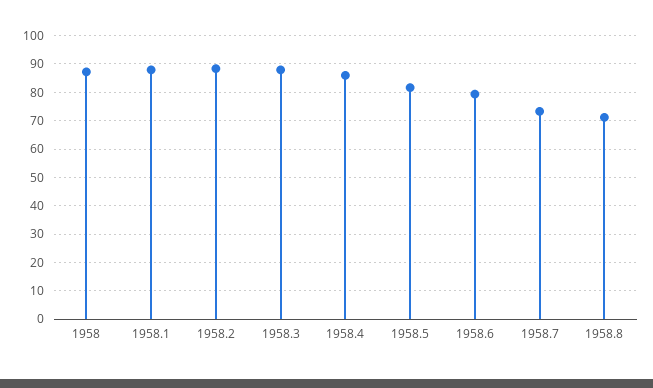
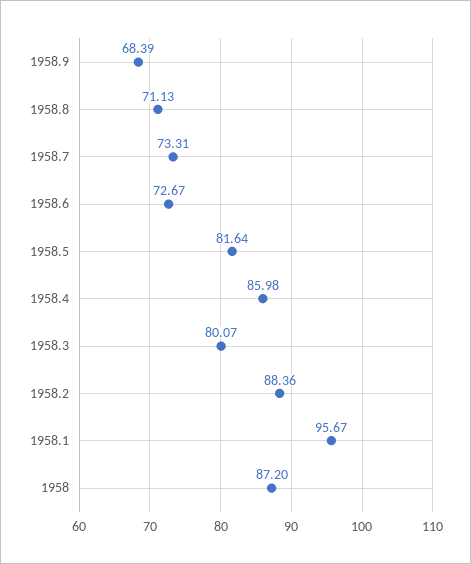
1958.1: 87.5 -> 95.67
1958.3: 87.5 -> 80.07
1958.6: 80 -> 72.67
1958.9: none -> 68.39

